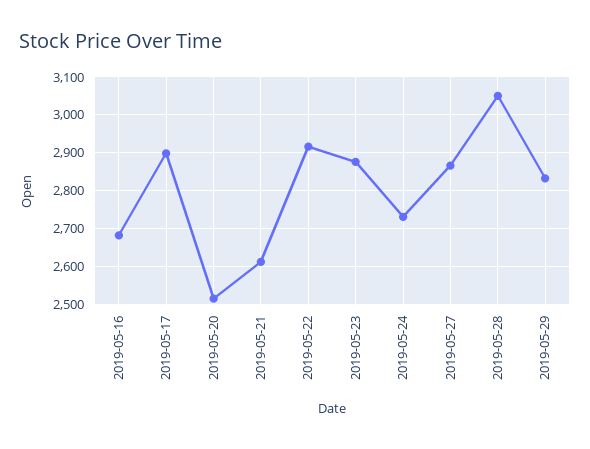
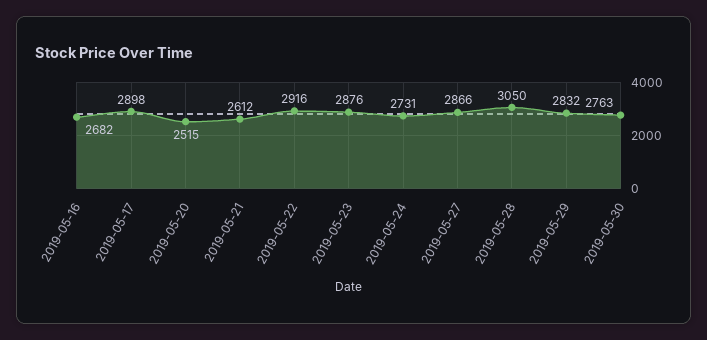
2019-05-30: none -> 2763

